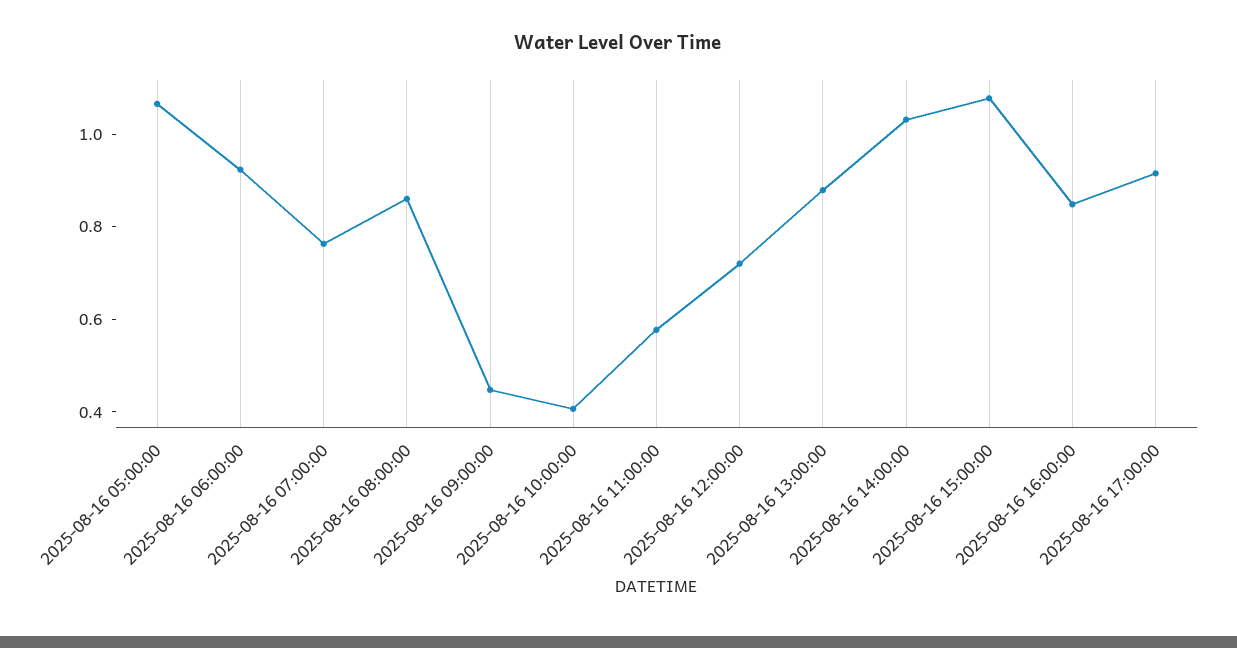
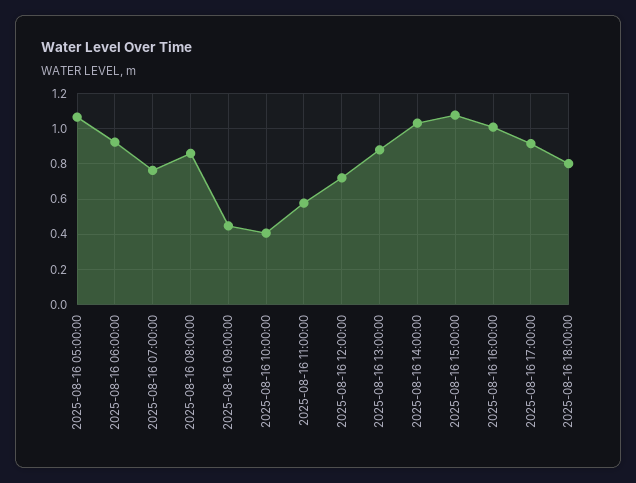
2025-08-16 16:00:00: 0.85 -> 1
2025-08-16 18:00:00: none -> 0.8

